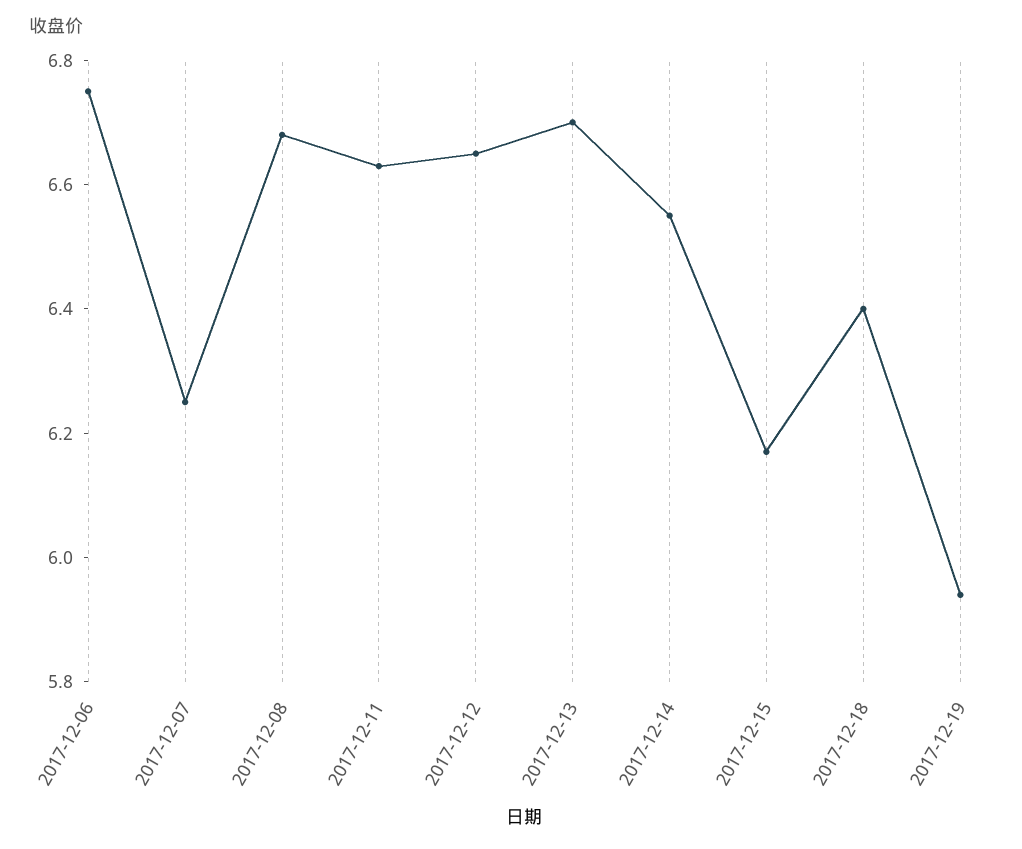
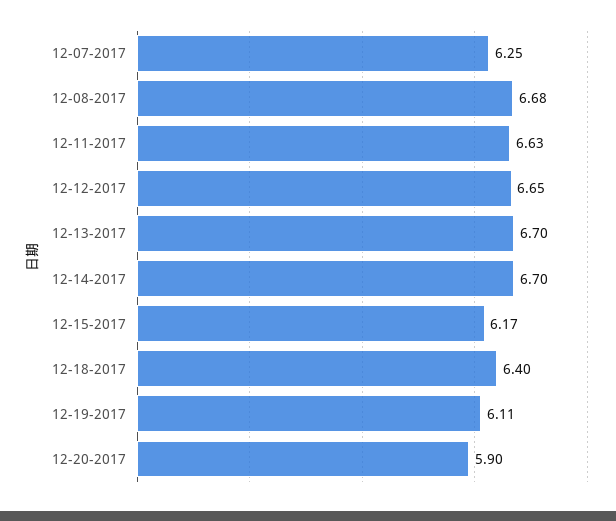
2017-12-06: 6.75 -> none
2017-12-14: 6.55 -> 6.7
2017-12-19: 5.95 -> 6.11
12-20-2017: none -> 5.9

